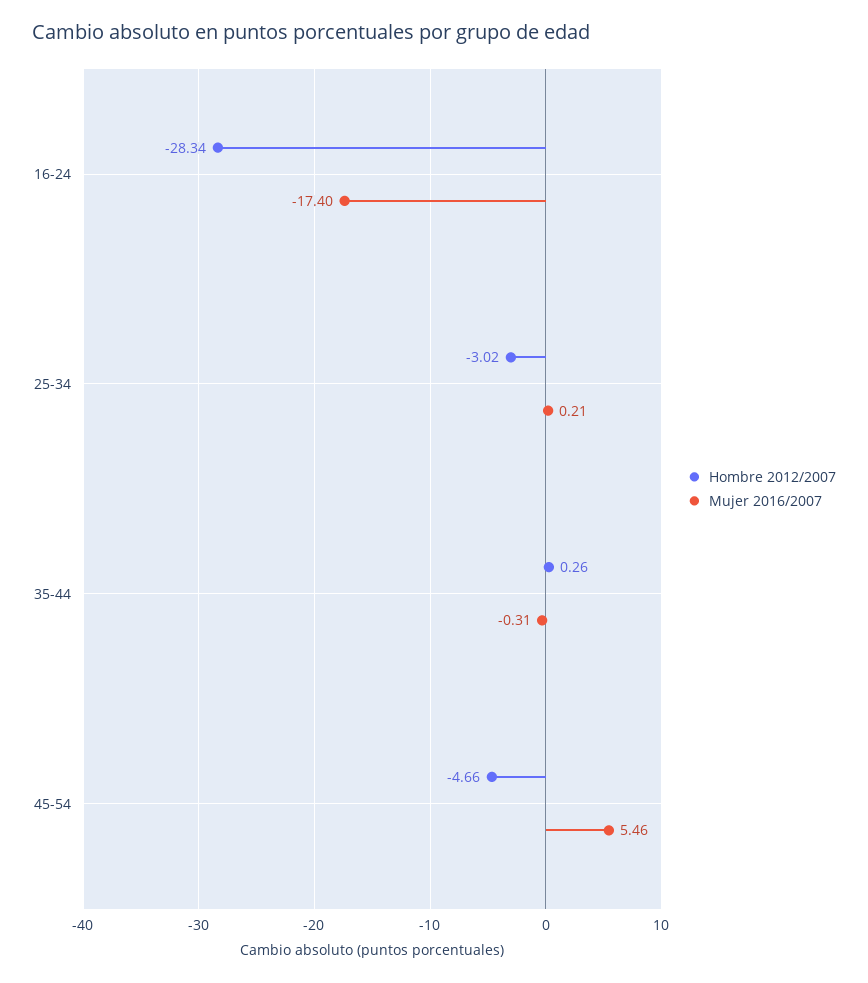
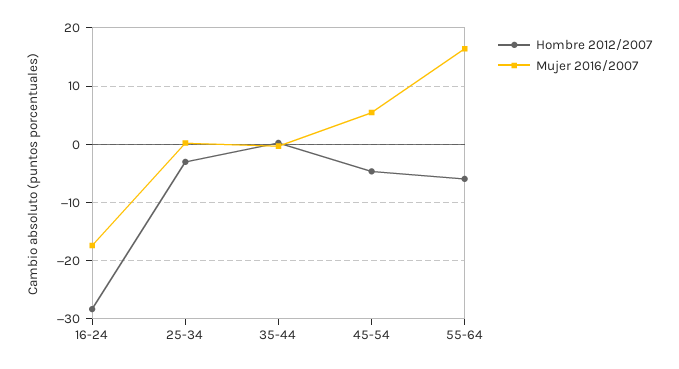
Hombre 2012/2007, 55-64: none -> -6
Mujer 2016/2007, 55-64: none -> 16

